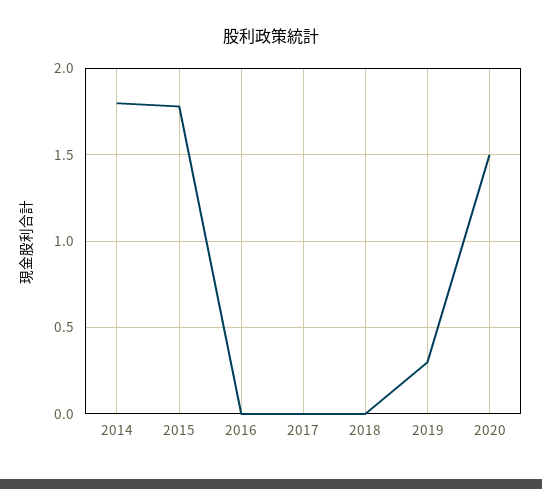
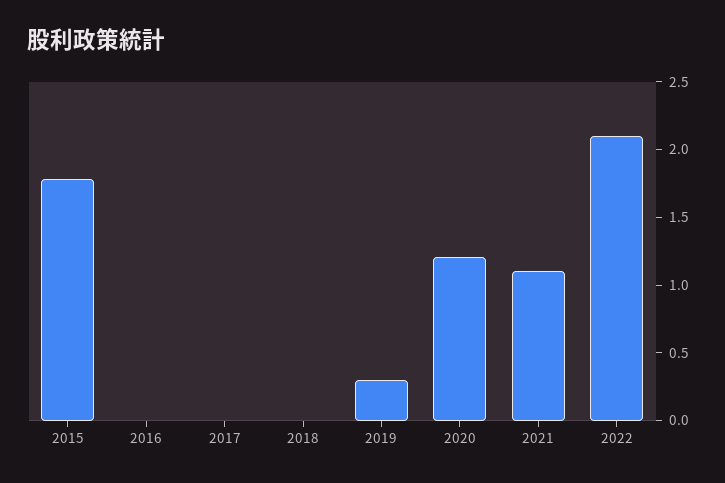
2014: 1.8 -> none
2020: 1.5 -> 1.2
2021: none -> 1.1
2022: none -> 2.1

